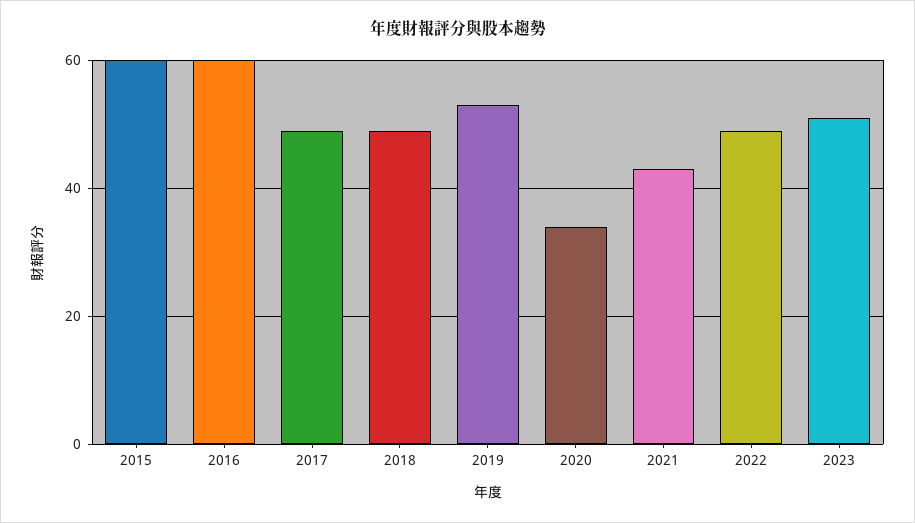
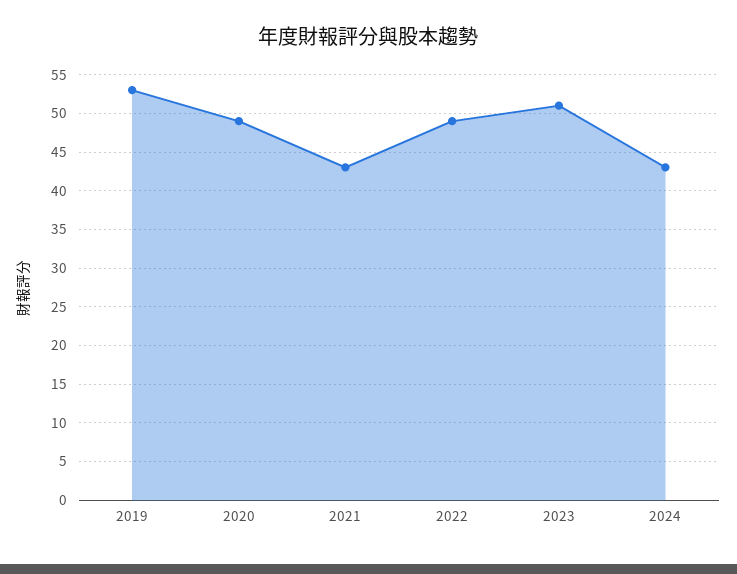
2015: 60 -> none
2016: 60 -> none
2017: 50 -> none
2018: 50 -> none
2020: 35 -> 49
2024: none -> 43

